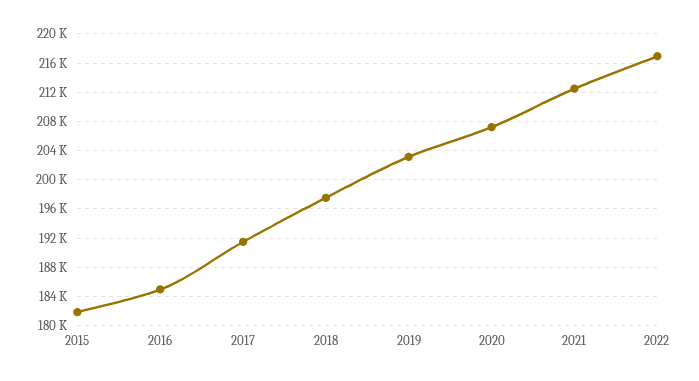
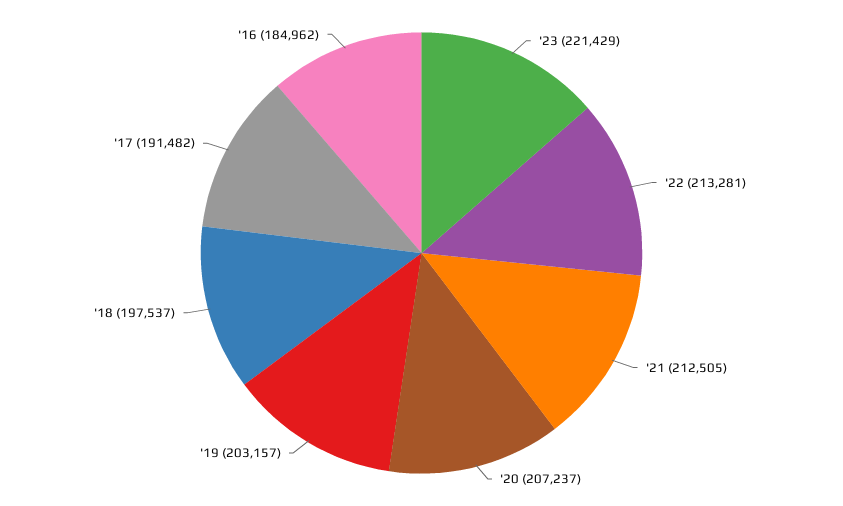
2015: 182000 -> none
2022: 217000 -> 213281
'23: none -> 221429

